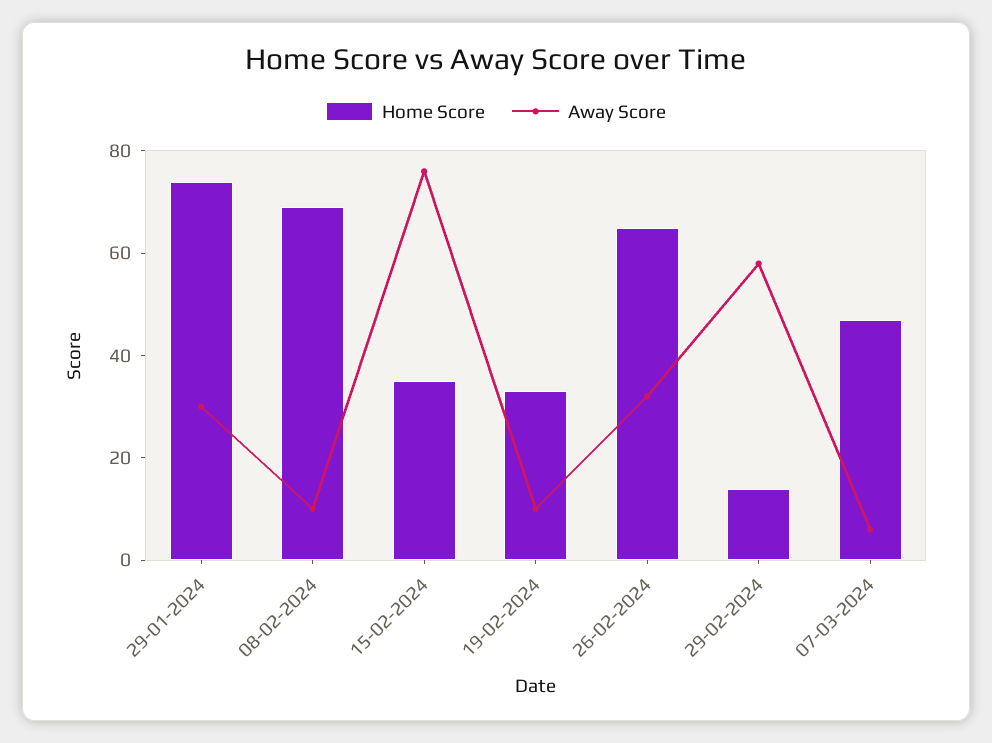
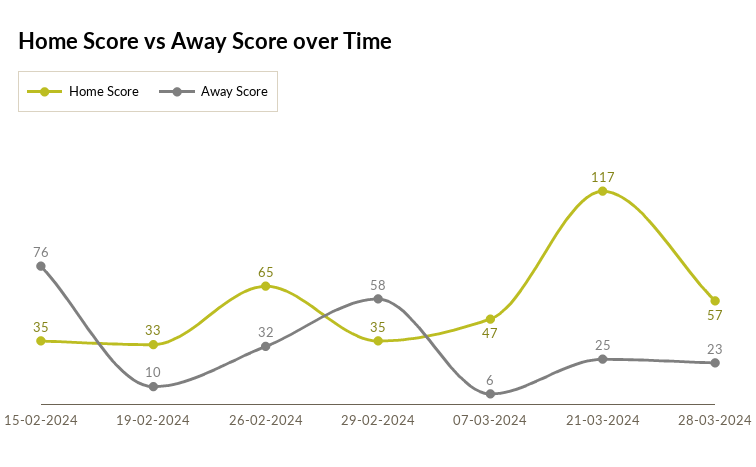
Home Score, 29-01-2024: 75 -> none
Away Score, 29-01-2024: 30 -> none
Home Score, 08-02-2024: 70 -> none
Away Score, 08-02-2024: 10 -> none
Home Score, 29-02-2024: 15 -> 35
Home Score, 21-03-2024: none -> 117
Away Score, 21-03-2024: none -> 25
Home Score, 28-03-2024: none -> 57
Away Score, 28-03-2024: none -> 23

